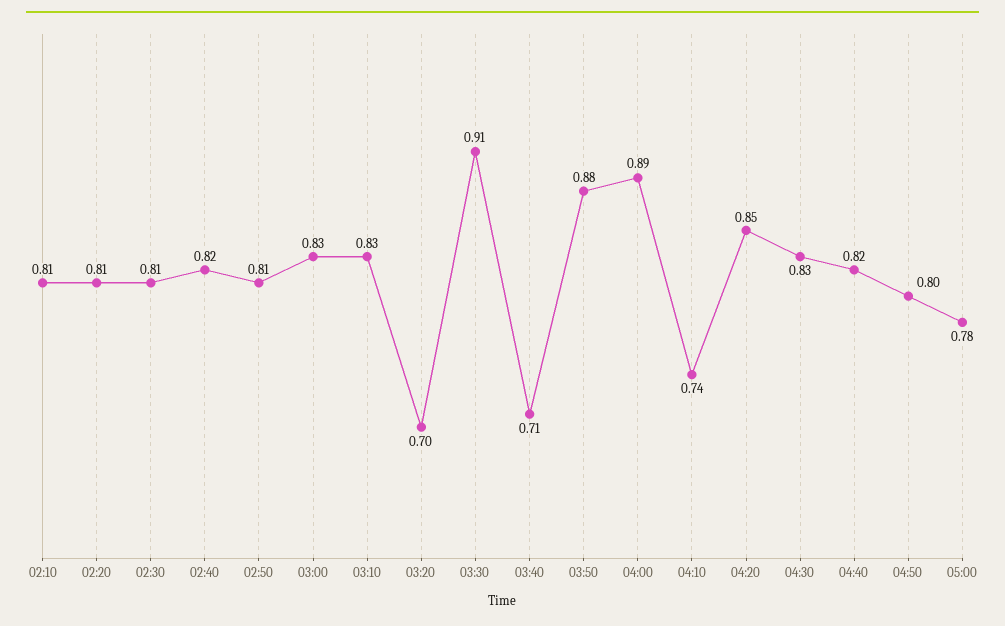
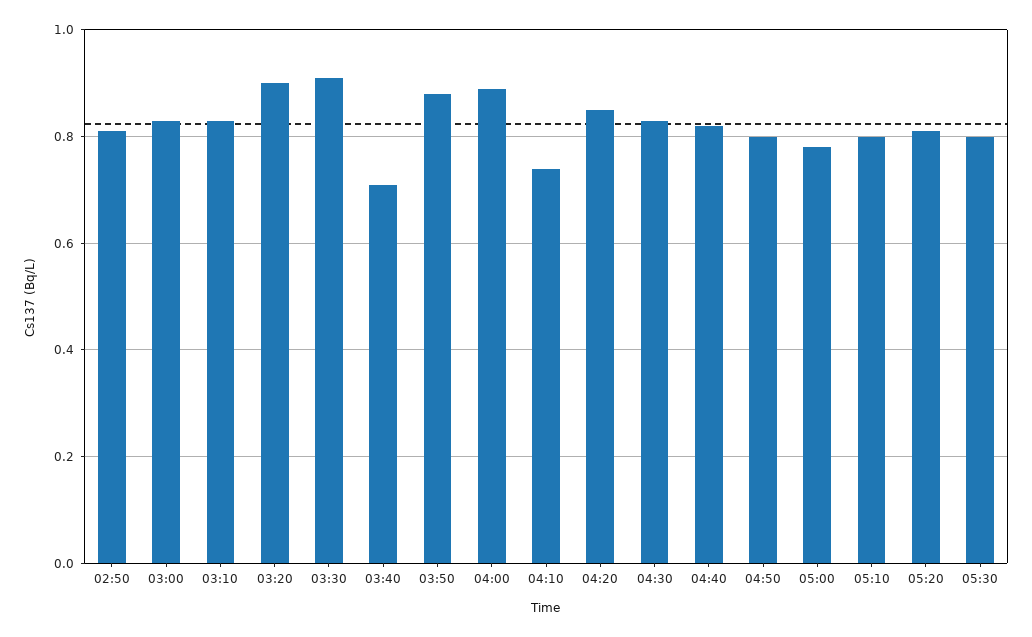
02:10: 0.81 -> none
02:20: 0.81 -> none
02:30: 0.81 -> none
02:40: 0.82 -> none
03:20: 0.7 -> 0.9
05:10: none -> 0.8
05:20: none -> 0.8
05:30: none -> 0.8

